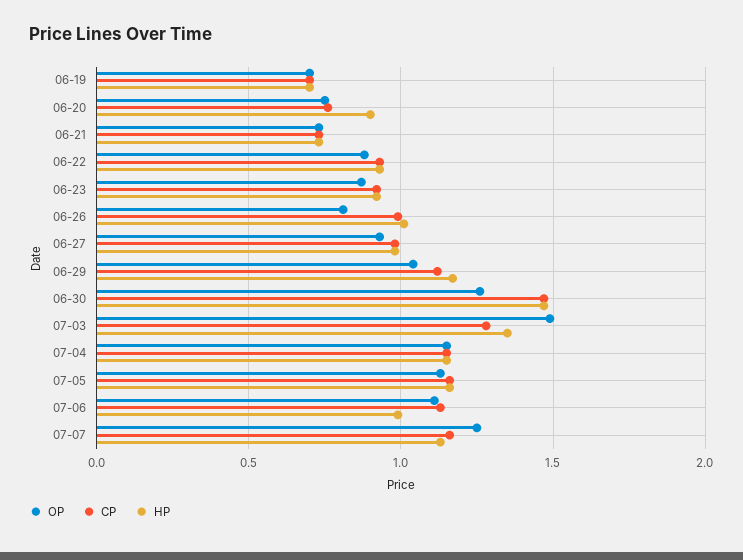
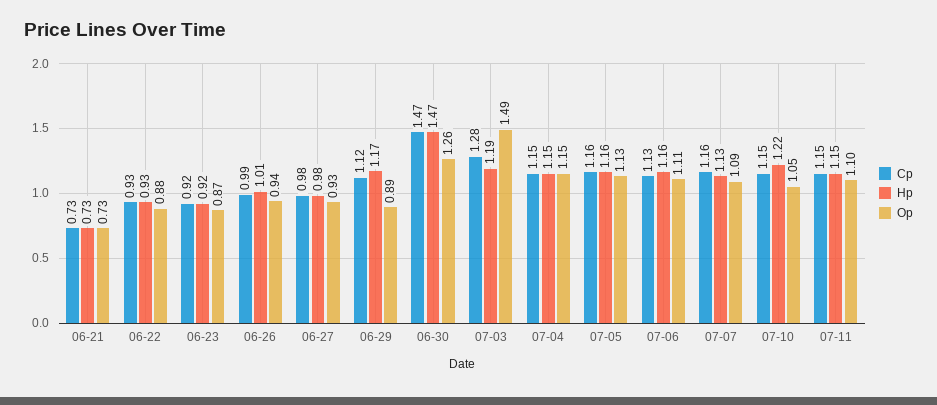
OP, 06-19: 0.7 -> none
CP, 06-19: 0.7 -> none
HP, 06-19: 0.7 -> none
OP, 06-20: 0.75 -> none
CP, 06-20: 0.75 -> none
HP, 06-20: 0.9 -> none
OP, 06-26: 0.8 -> 0.94
OP, 06-29: 1.05 -> 0.89
HP, 07-03: 1.35 -> 1.19
HP, 07-06: 1 -> 1.16
OP, 07-07: 1.25 -> 1.09
CP, 07-10: none -> 1.15
HP, 07-10: none -> 1.22
OP, 07-10: none -> 1.05
CP, 07-11: none -> 1.15
HP, 07-11: none -> 1.15
OP, 07-11: none -> 1.1

